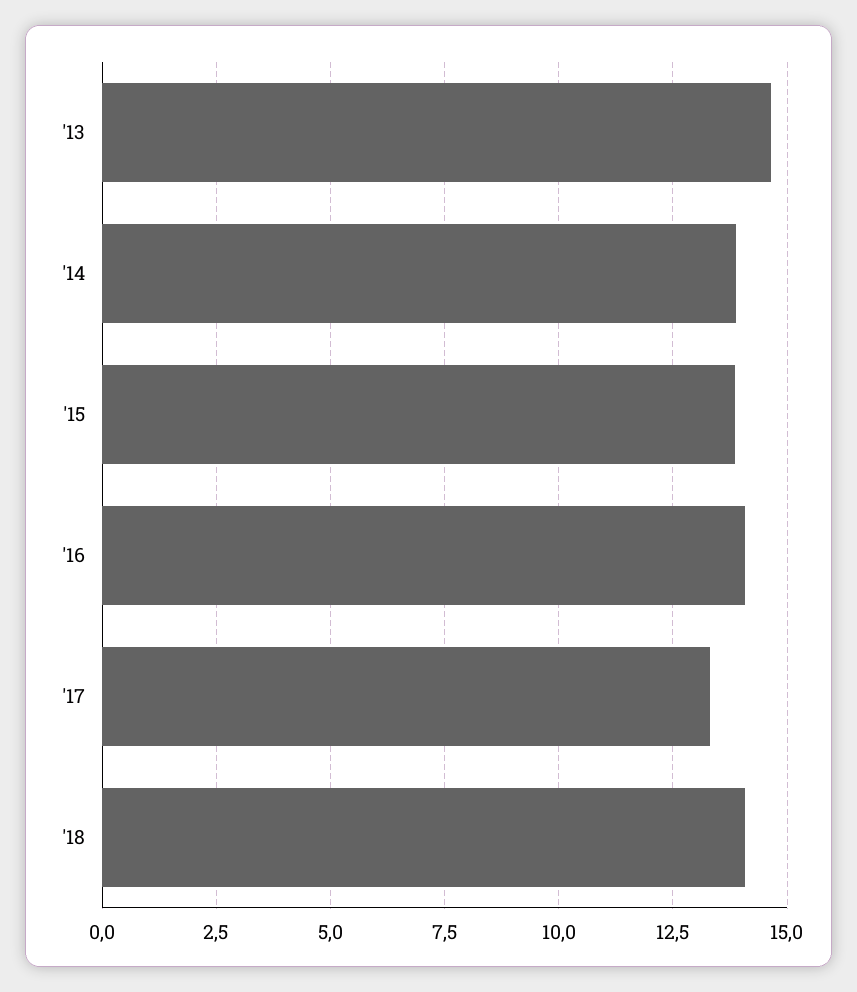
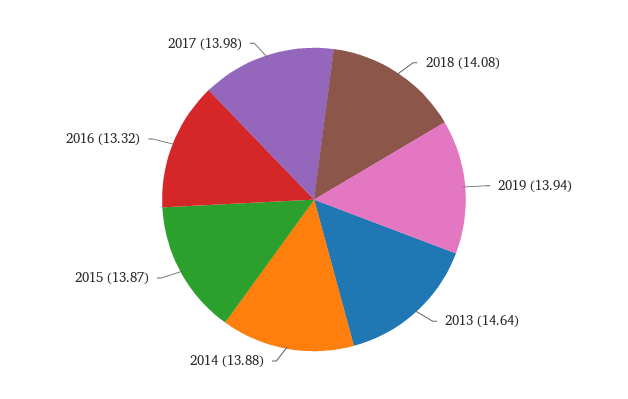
'16: 14 -> 13.32
'17: 13.25 -> 13.98
2019: none -> 13.94

